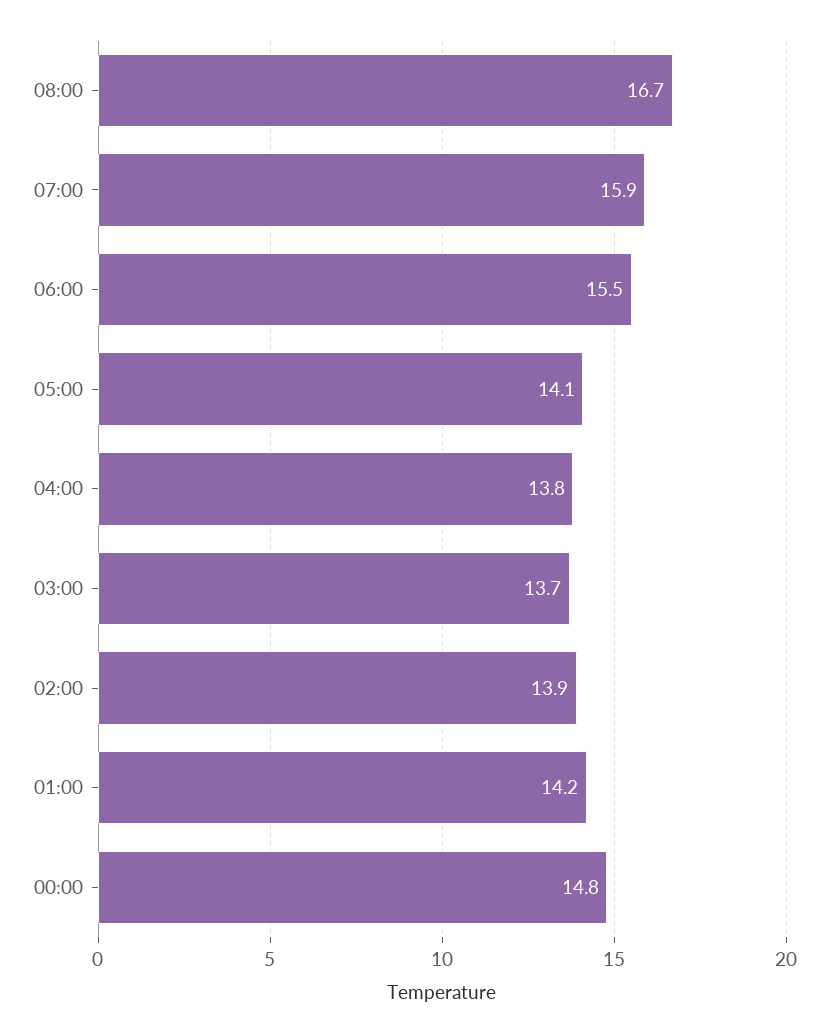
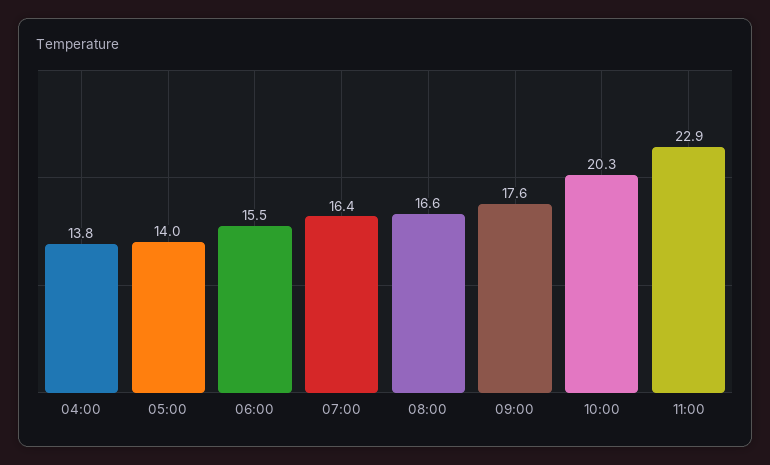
08:00: 16.7 -> 16.6
07:00: 15.9 -> 16.4
05:00: 14.1 -> 14
03:00: 13.7 -> none
02:00: 13.9 -> none
01:00: 14.2 -> none
00:00: 14.8 -> none
09:00: none -> 17.6
10:00: none -> 20.3
11:00: none -> 22.9

